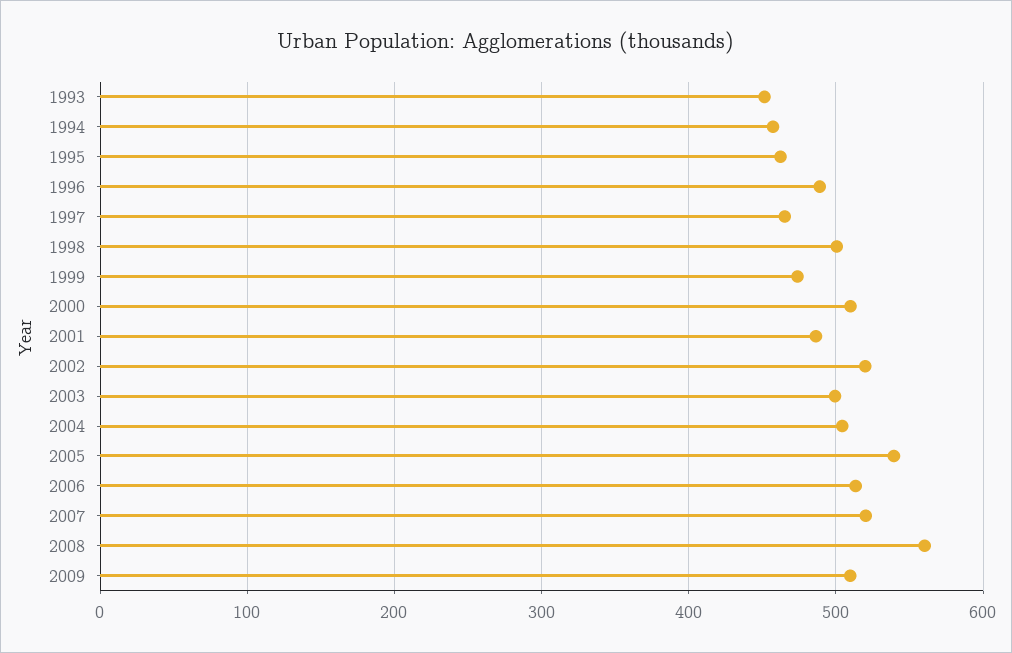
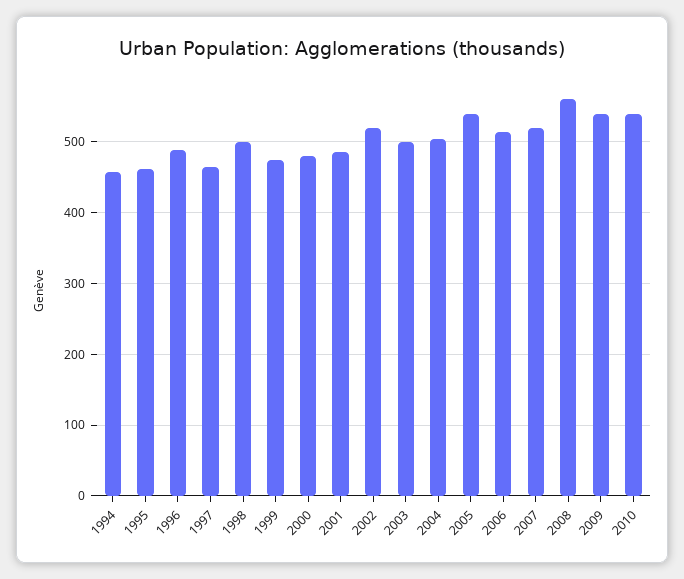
1993: 450 -> none
2000: 510 -> 480
2009: 510 -> 540
2010: none -> 540

